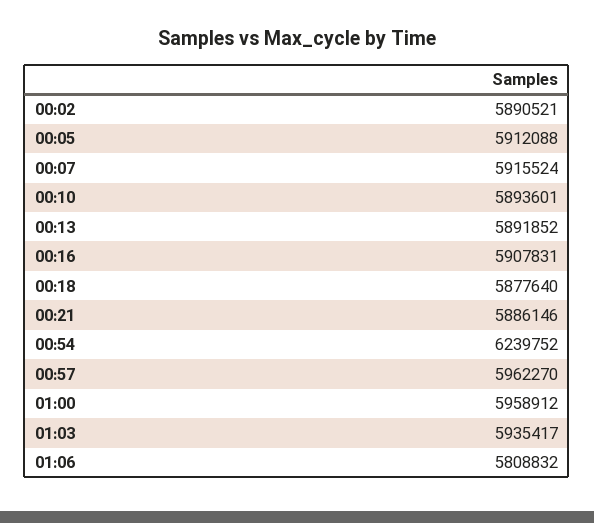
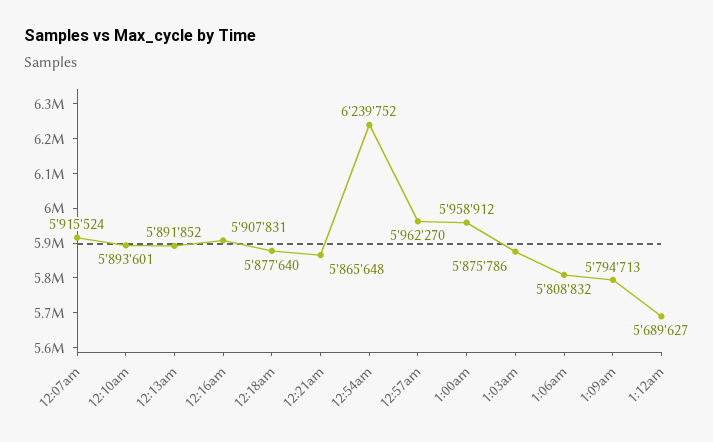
00:02: 5890521 -> none
00:05: 5912088 -> none
00:21: 5886146 -> 5865648
01:03: 5935417 -> 5875786
1:09am: none -> 5794713
1:12am: none -> 5689627

